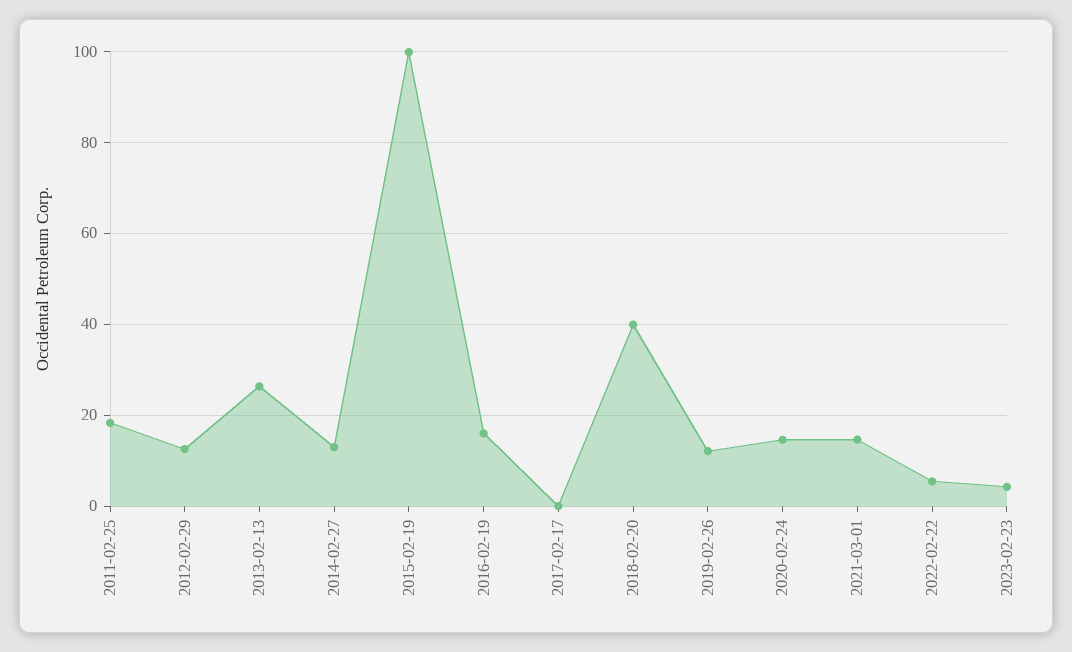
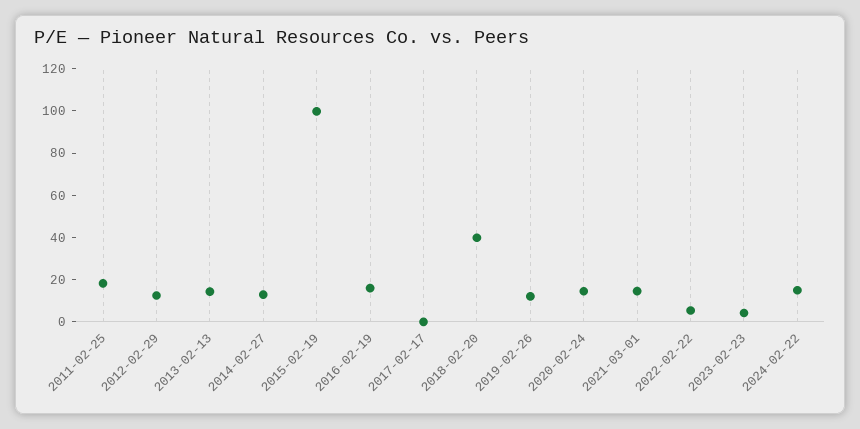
2013-02-13: 26 -> 15
2024-02-22: none -> 15

